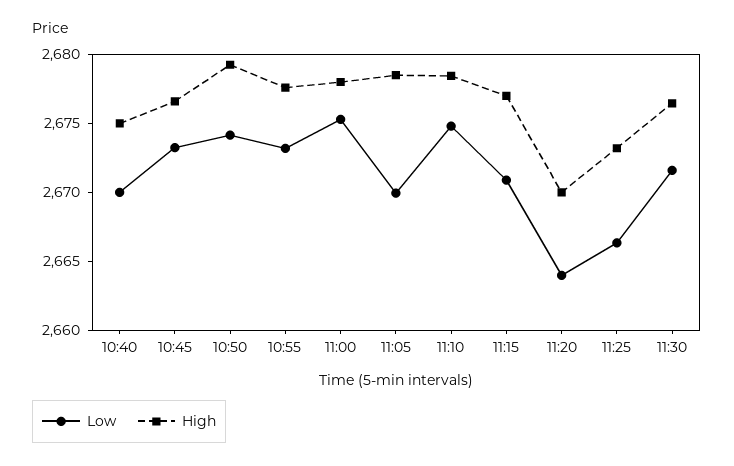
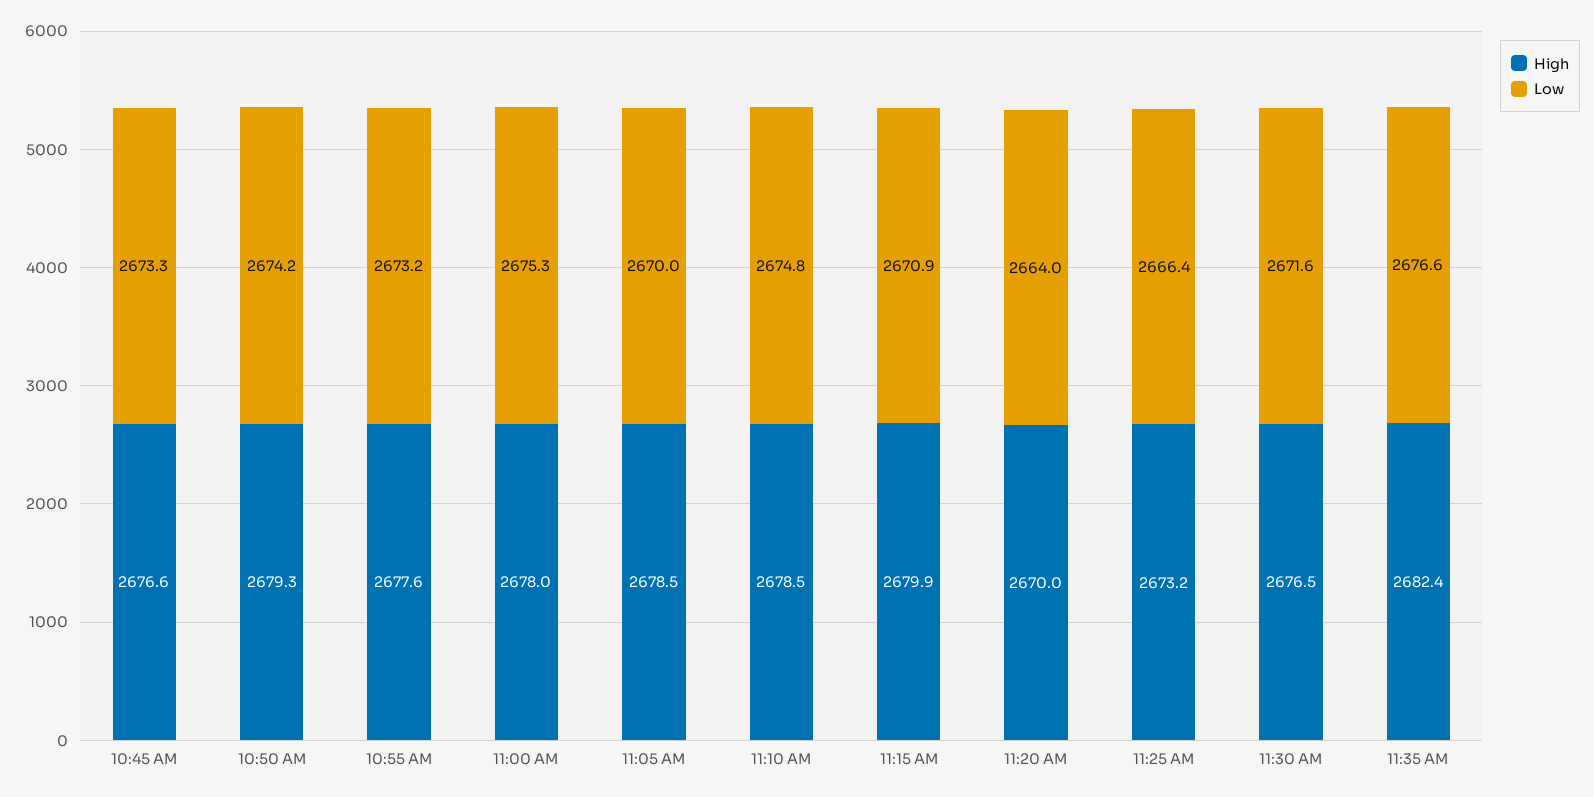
Low, 10:40: 2670 -> none
High, 10:40: 2675 -> none
High, 11:15: 2677 -> 2679.9
High, 11:35 AM: none -> 2682.4
Low, 11:35 AM: none -> 2676.6

